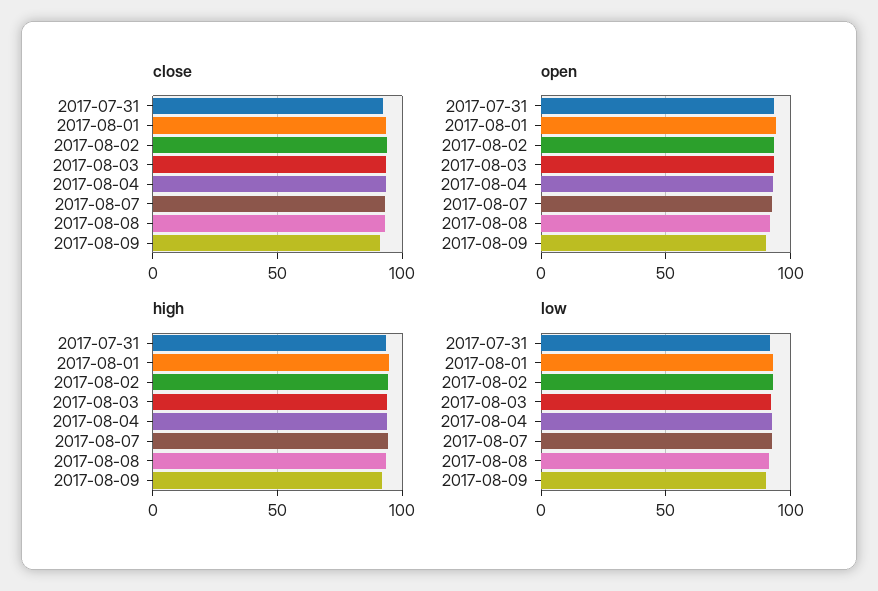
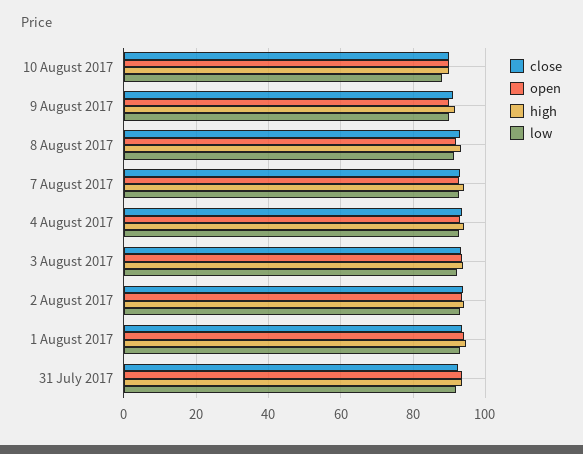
close, 10 August 2017: none -> 90
open, 10 August 2017: none -> 90
high, 10 August 2017: none -> 90
low, 10 August 2017: none -> 88

